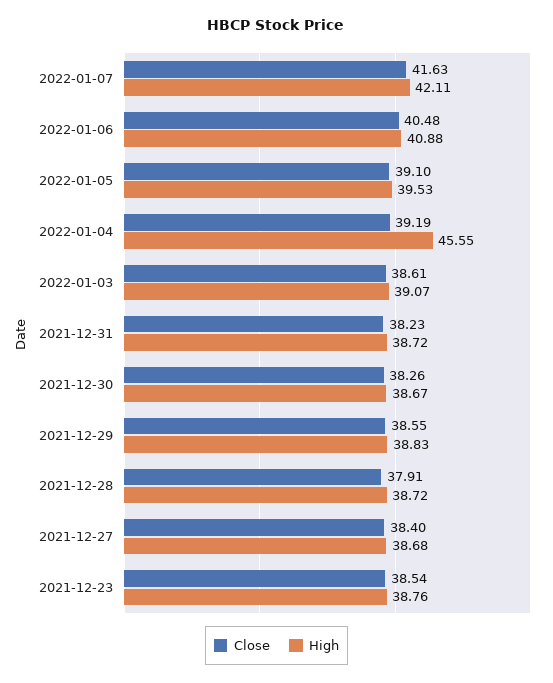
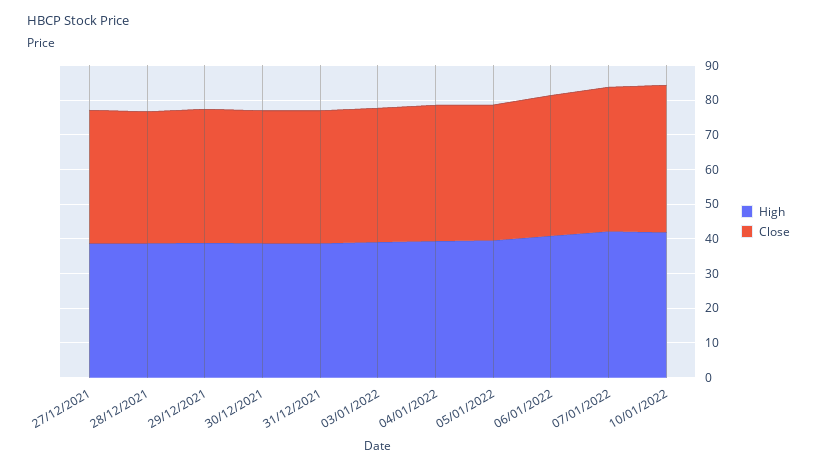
High, 2022-01-04: 45.55 -> 40
Close, 2021-12-23: 38.54 -> none
High, 2021-12-23: 38.76 -> none
High, 10/01/2022: none -> 42.5
Close, 10/01/2022: none -> 42.5

